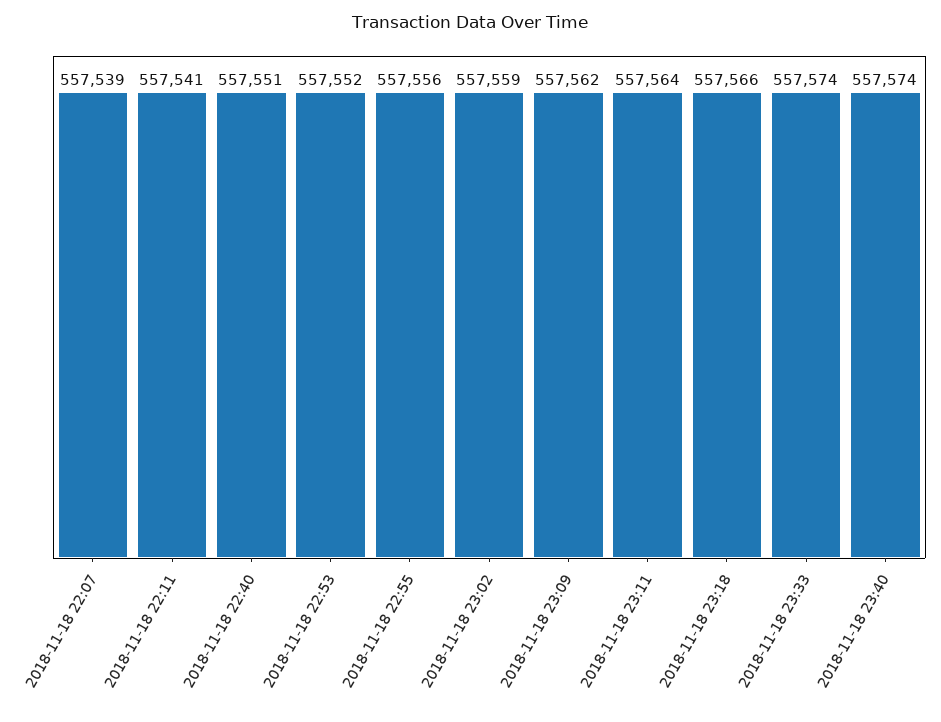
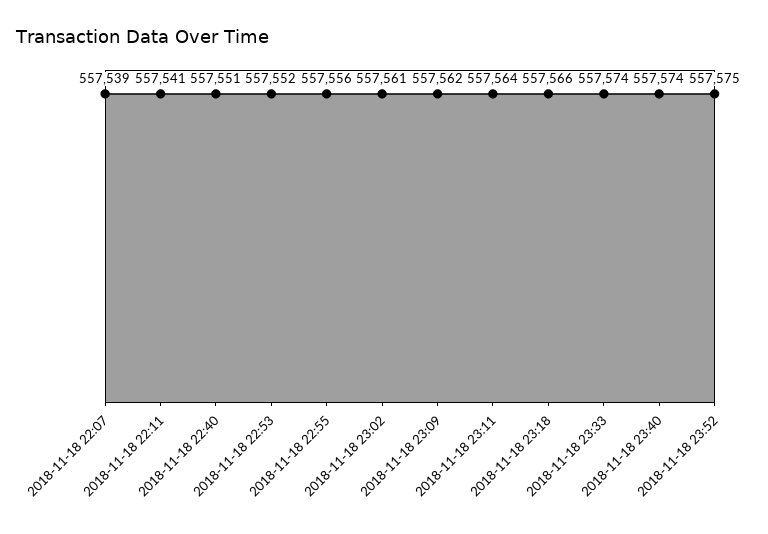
2018-11-18 23:02: 557559 -> 557561
2018-11-18 23:52: none -> 557575

